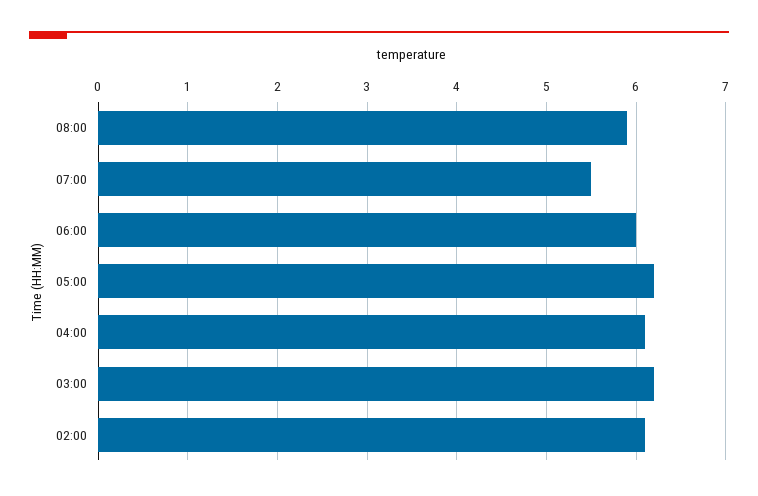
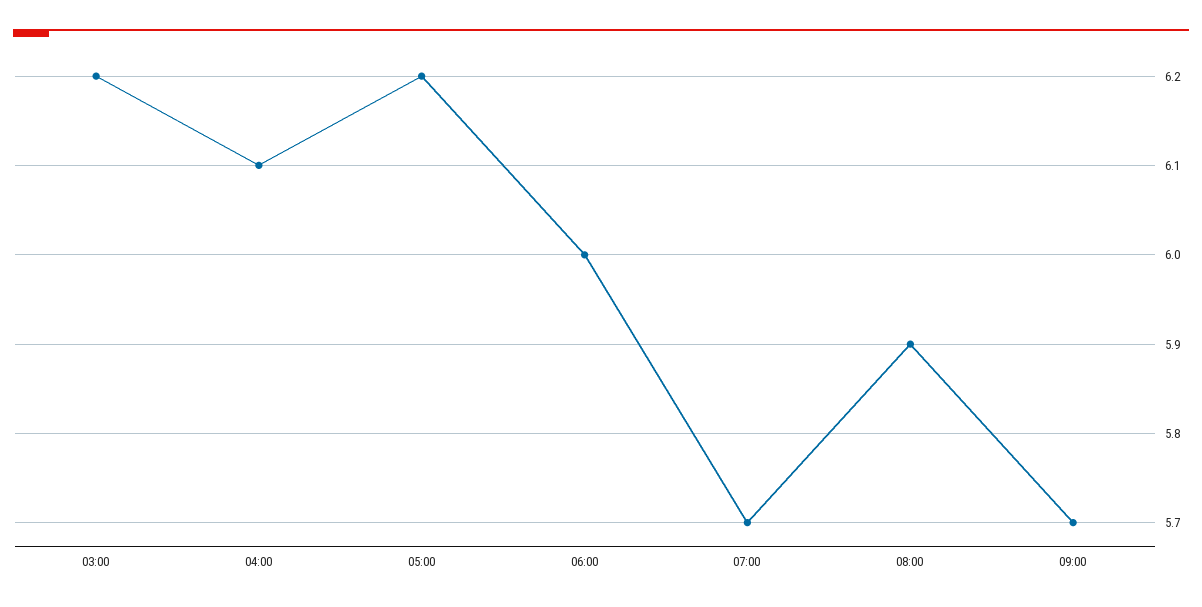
07:00: 5.5 -> 5.7
02:00: 6.1 -> none
09:00: none -> 5.7

